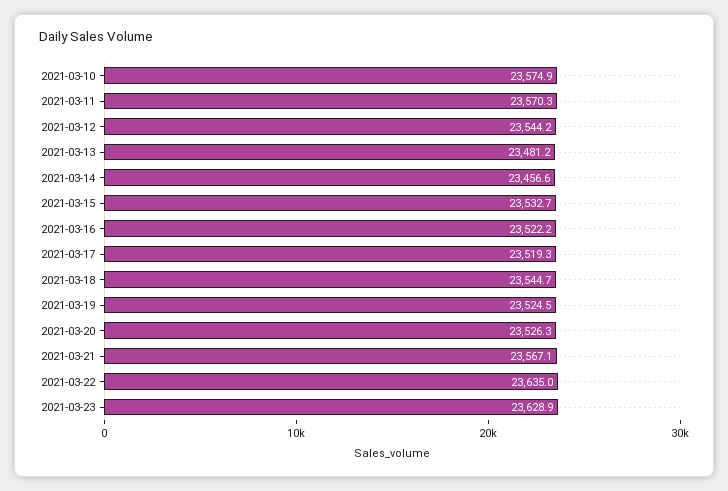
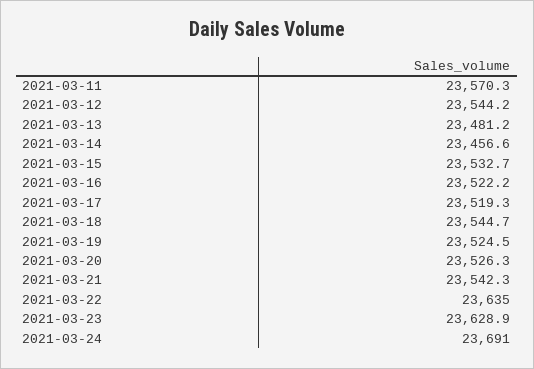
2021-03-10: 23574.9 -> none
2021-03-21: 23567.1 -> 23542.3
2021-03-24: none -> 23691

